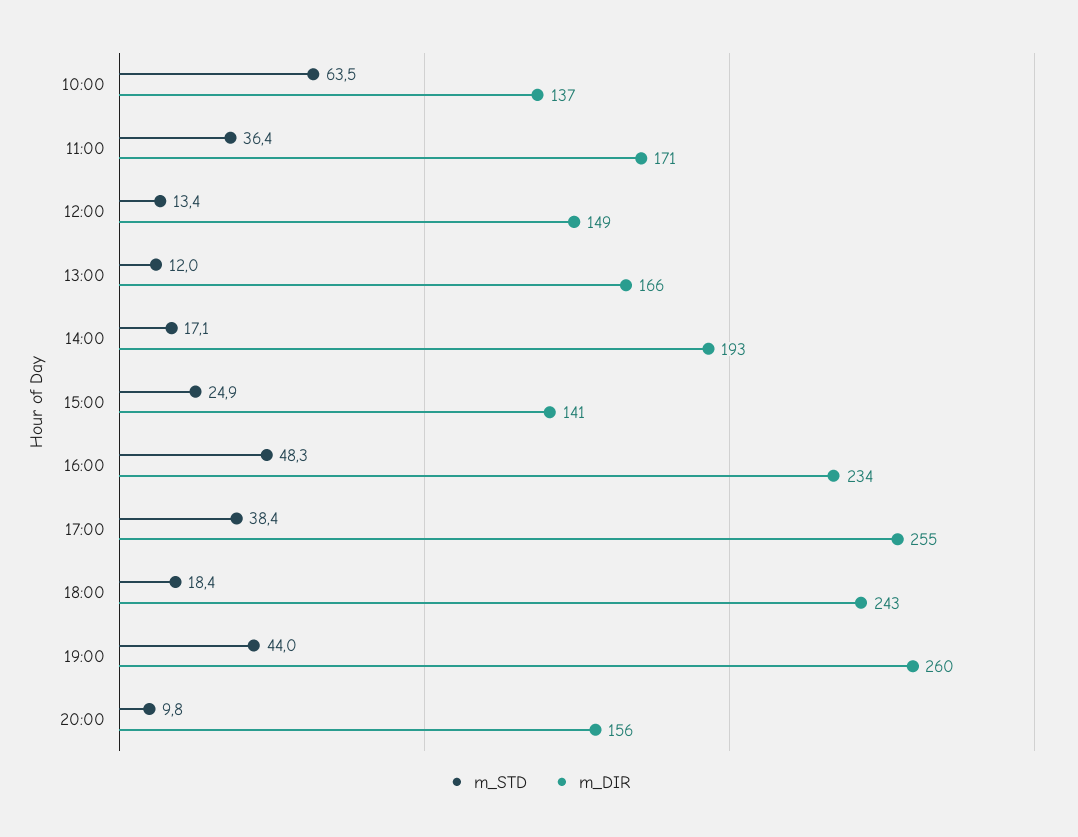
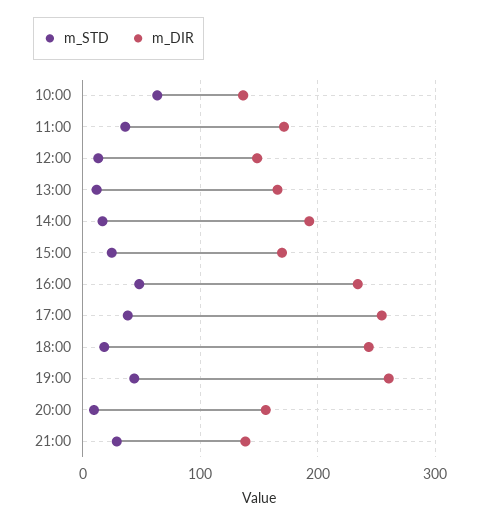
m_DIR, 15:00: 141 -> 170
m_STD, 21:00: none -> 30
m_DIR, 21:00: none -> 140

